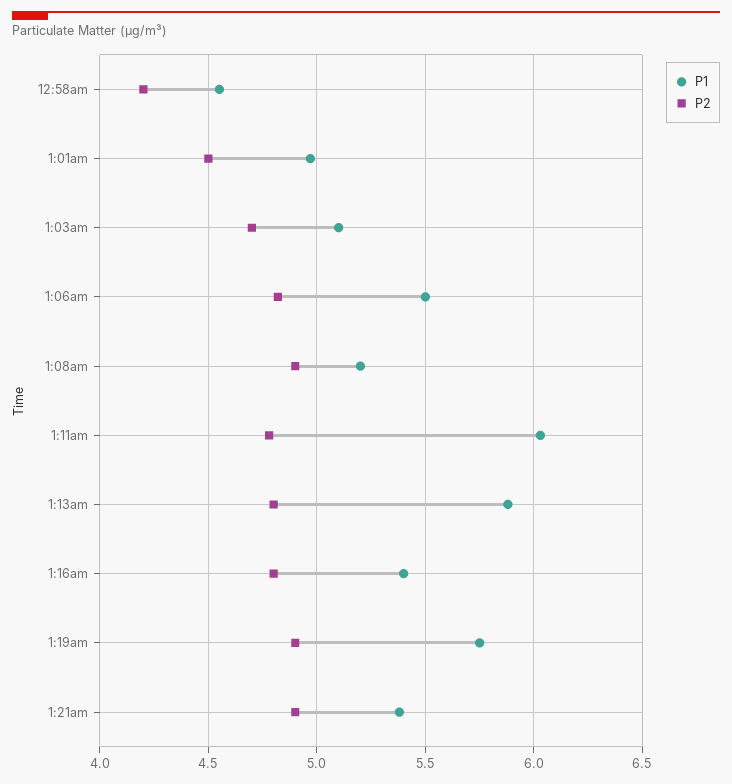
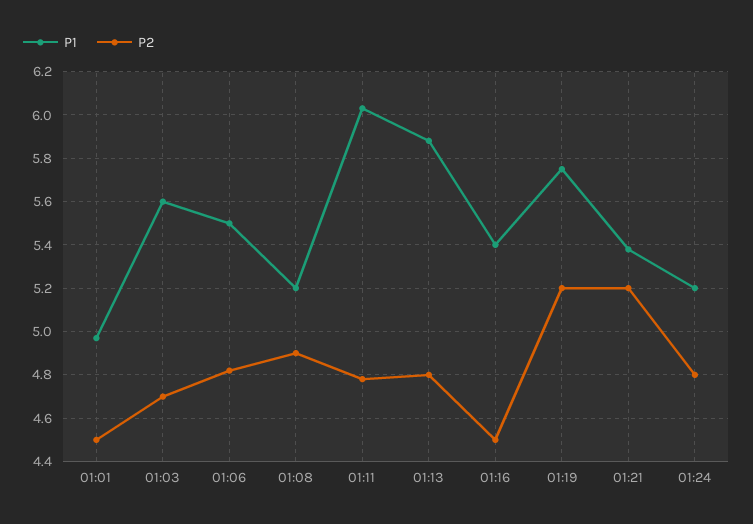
P1, 12:58am: 4.55 -> none
P2, 12:58am: 4.2 -> none
P1, 1:03am: 5.1 -> 5.6
P2, 1:16am: 4.8 -> 4.5
P2, 1:19am: 4.9 -> 5.2
P2, 1:21am: 4.9 -> 5.2
P1, 01:24: none -> 5.2
P2, 01:24: none -> 4.8

